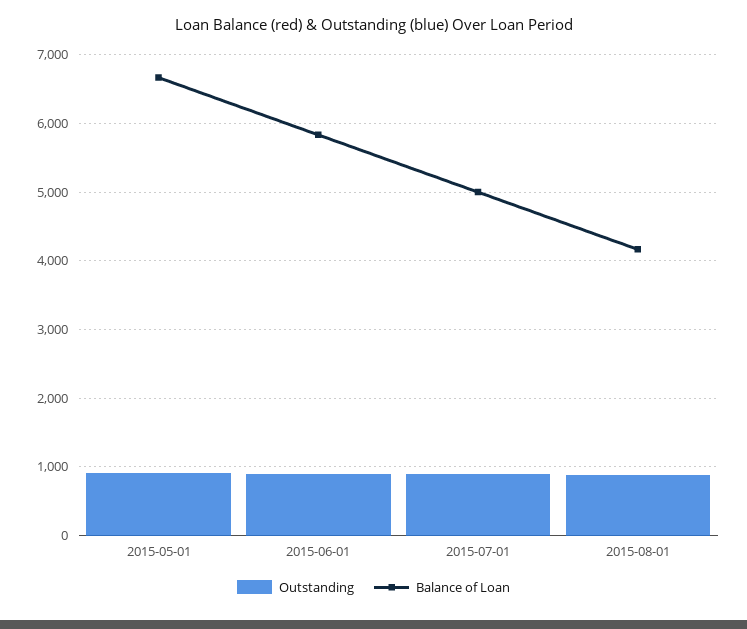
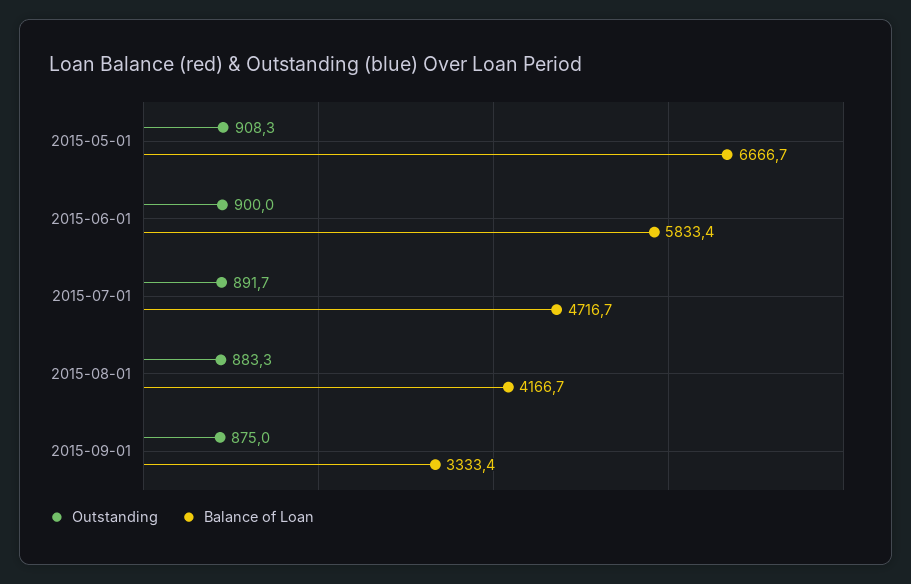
Balance of Loan, 2015-07-01: 5000 -> 4716.7
Outstanding, 2015-09-01: none -> 875
Balance of Loan, 2015-09-01: none -> 3333.4

